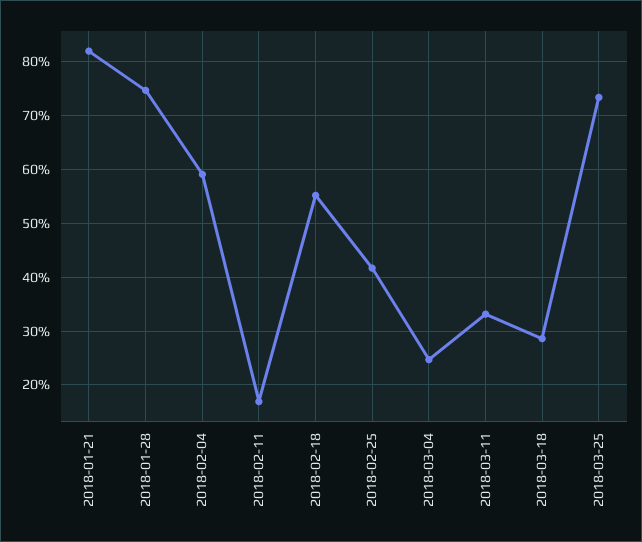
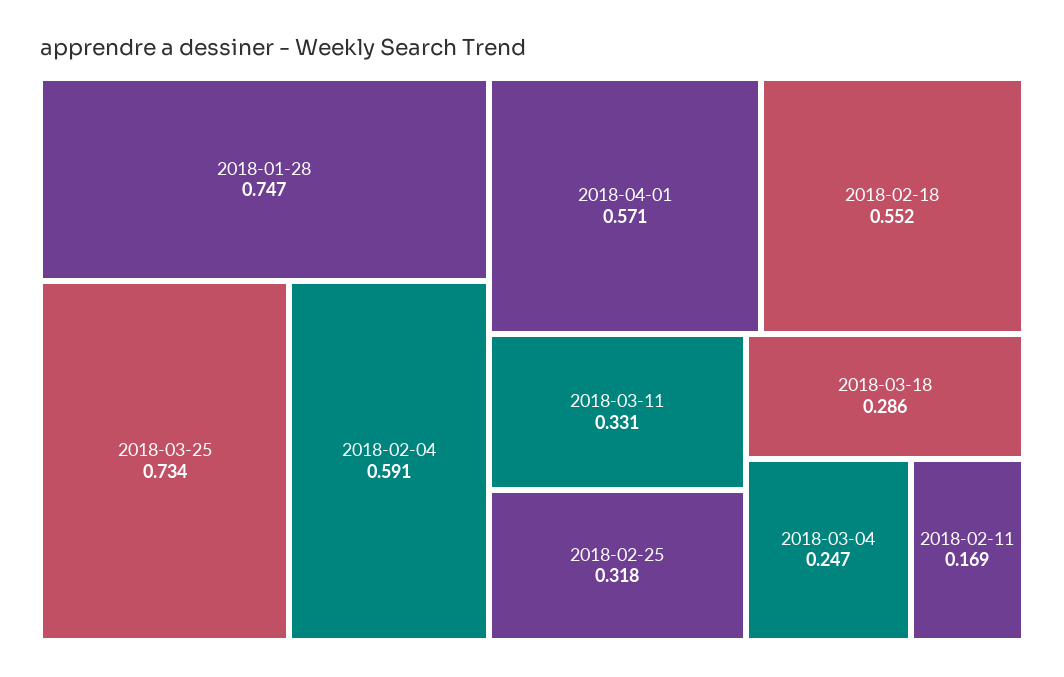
2018-01-21: 0.82 -> none
2018-02-25: 0.42 -> 0.318
2018-04-01: none -> 0.571

